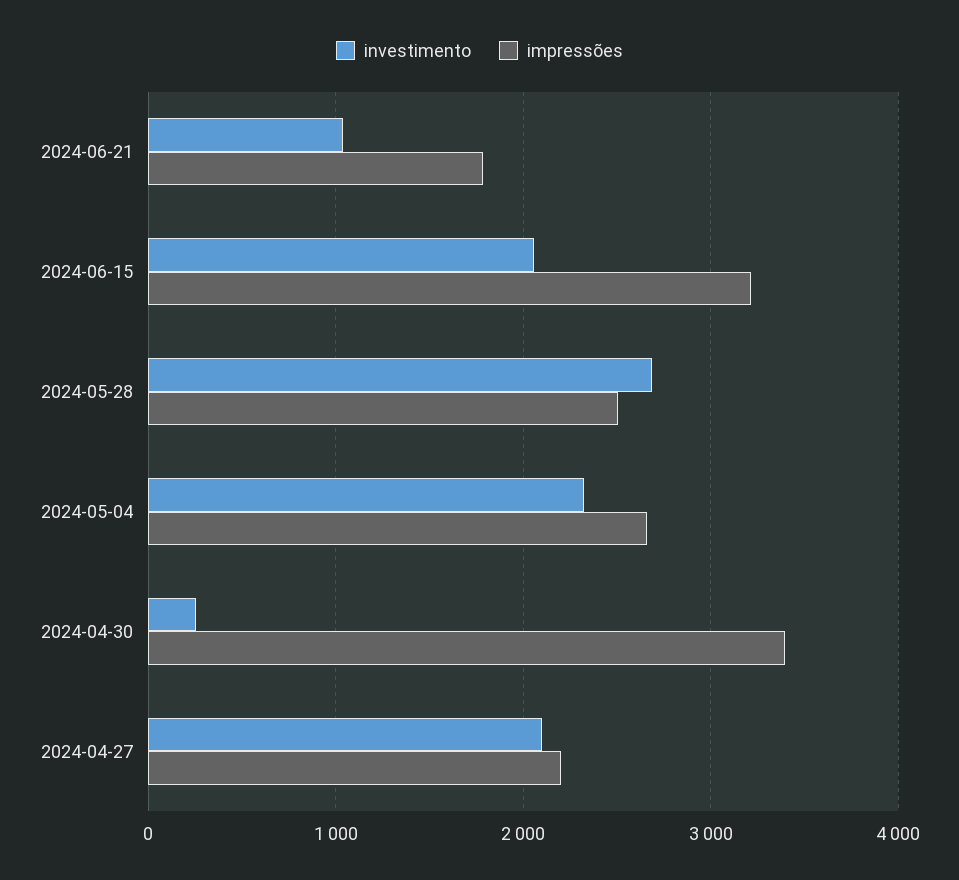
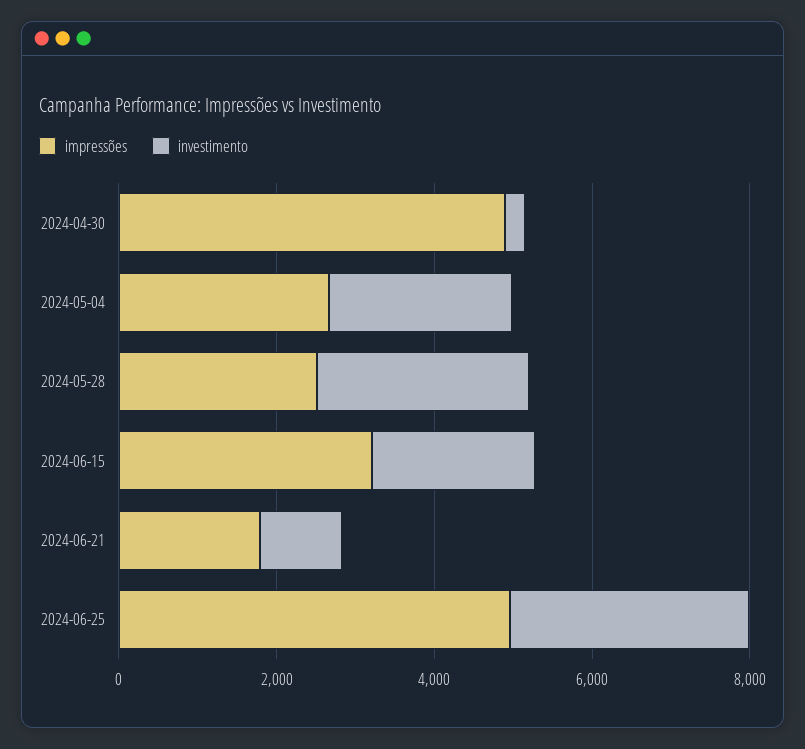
impressões, 2024-04-30: 3400 -> 5000
investimento, 2024-04-27: 2100 -> none
impressões, 2024-04-27: 2200 -> none
impressões, 2024-06-25: none -> 5000
investimento, 2024-06-25: none -> 3000

